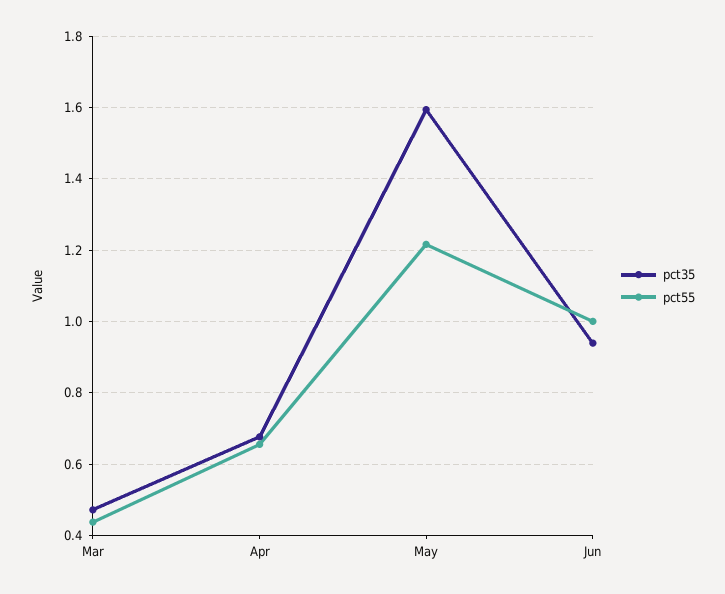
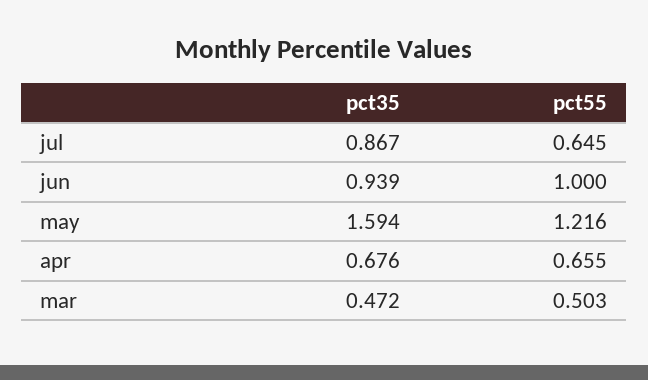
pct55, Mar: 0.44 -> 0.503
pct35, jul: none -> 0.867
pct55, jul: none -> 0.645

